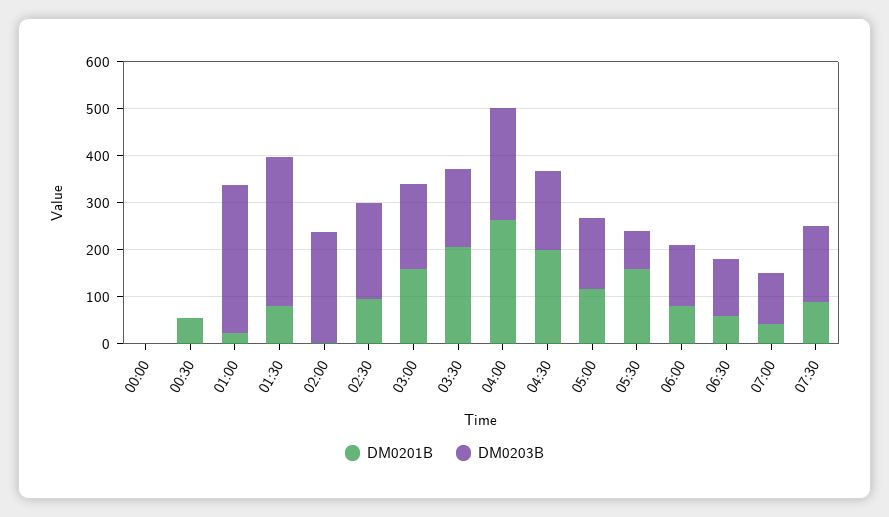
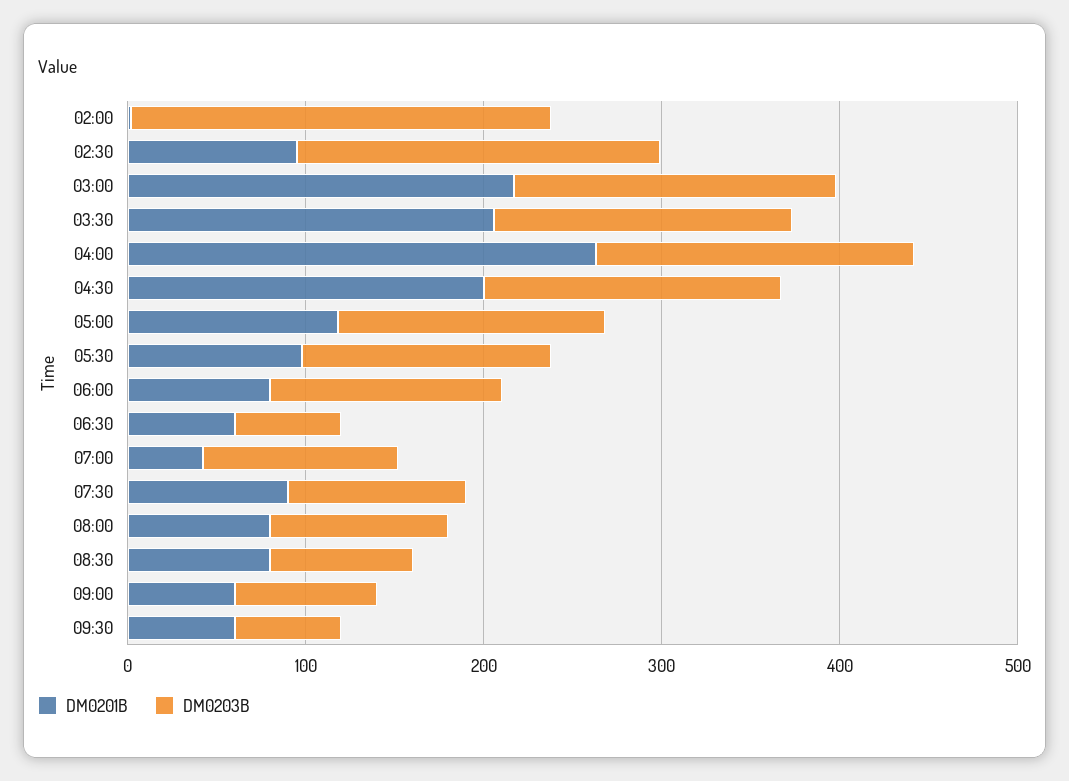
DM0201B, 00:00: 0 -> none
DM0203B, 00:00: 0 -> none
DM0201B, 00:30: 60 -> none
DM0203B, 00:30: 0 -> none
DM0201B, 01:00: 20 -> none
DM0203B, 01:00: 320 -> none
DM0201B, 01:30: 80 -> none
DM0203B, 01:30: 320 -> none
DM0201B, 03:00: 160 -> 220
DM0203B, 04:00: 240 -> 180
DM0201B, 05:30: 160 -> 100
DM0203B, 05:30: 80 -> 140
DM0203B, 06:30: 120 -> 60
DM0203B, 07:30: 160 -> 100
DM0201B, 08:00: none -> 80
DM0203B, 08:00: none -> 100
DM0201B, 08:30: none -> 80
DM0203B, 08:30: none -> 80
DM0201B, 09:00: none -> 60
DM0203B, 09:00: none -> 80
DM0201B, 09:30: none -> 60
DM0203B, 09:30: none -> 60

